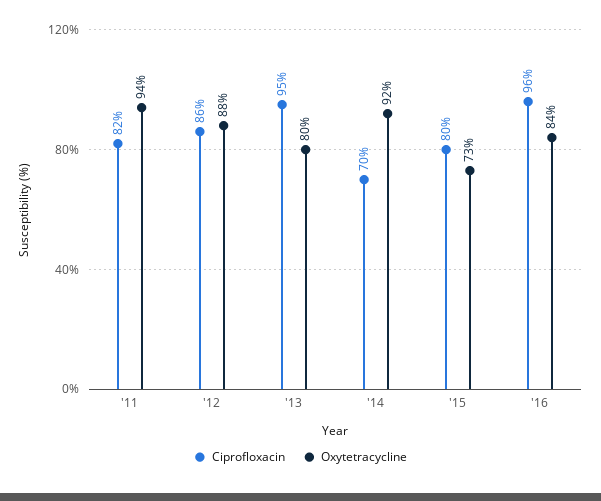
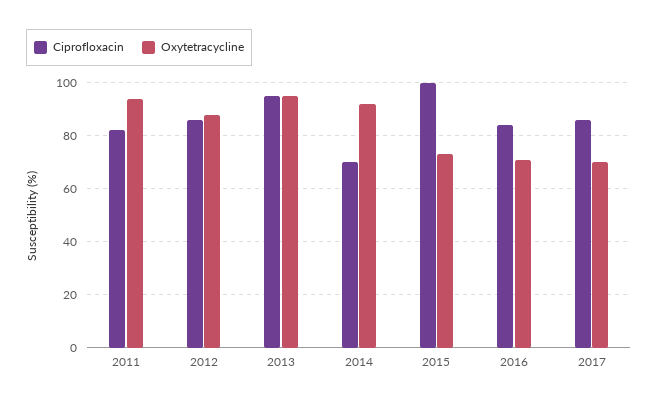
Oxytetracycline, '13: 80 -> 95
Ciprofloxacin, '15: 80 -> 100
Ciprofloxacin, '16: 96 -> 85
Oxytetracycline, '16: 84 -> 70
Ciprofloxacin, 2017: none -> 85
Oxytetracycline, 2017: none -> 70

